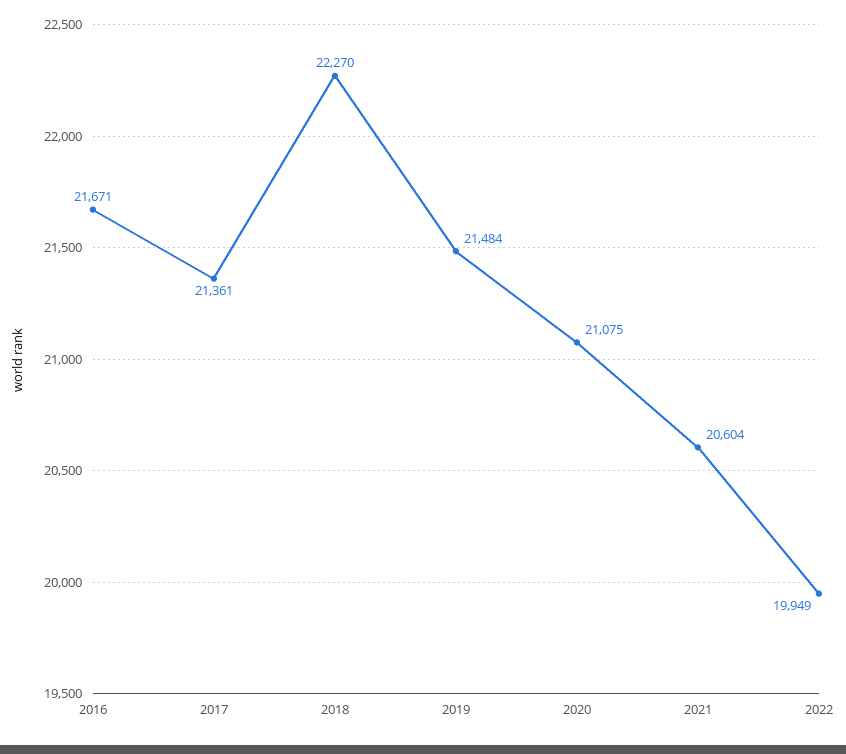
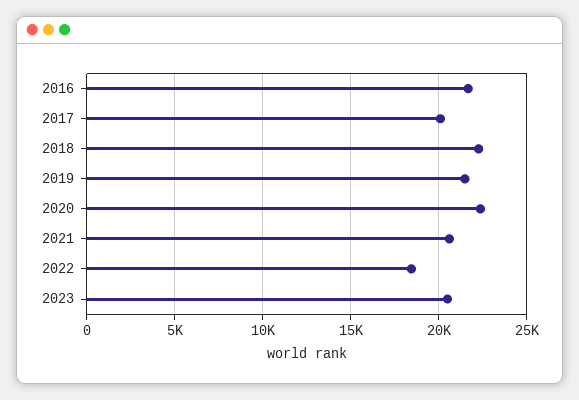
2017: 21361 -> 20000
2020: 21075 -> 22500
2022: 19949 -> 18500
2023: none -> 20500

